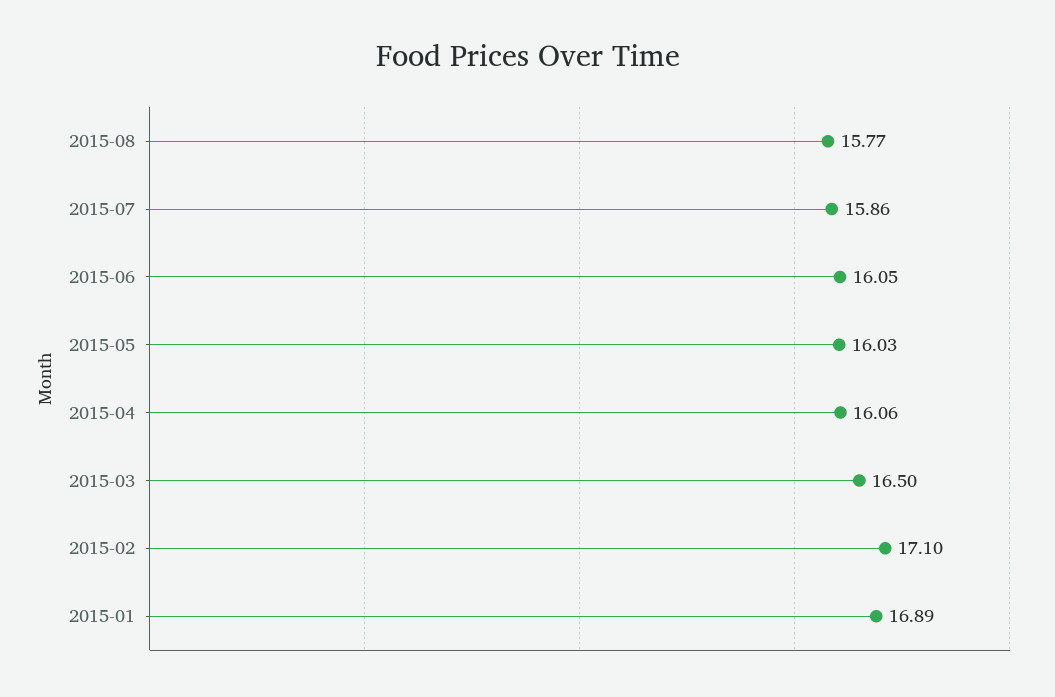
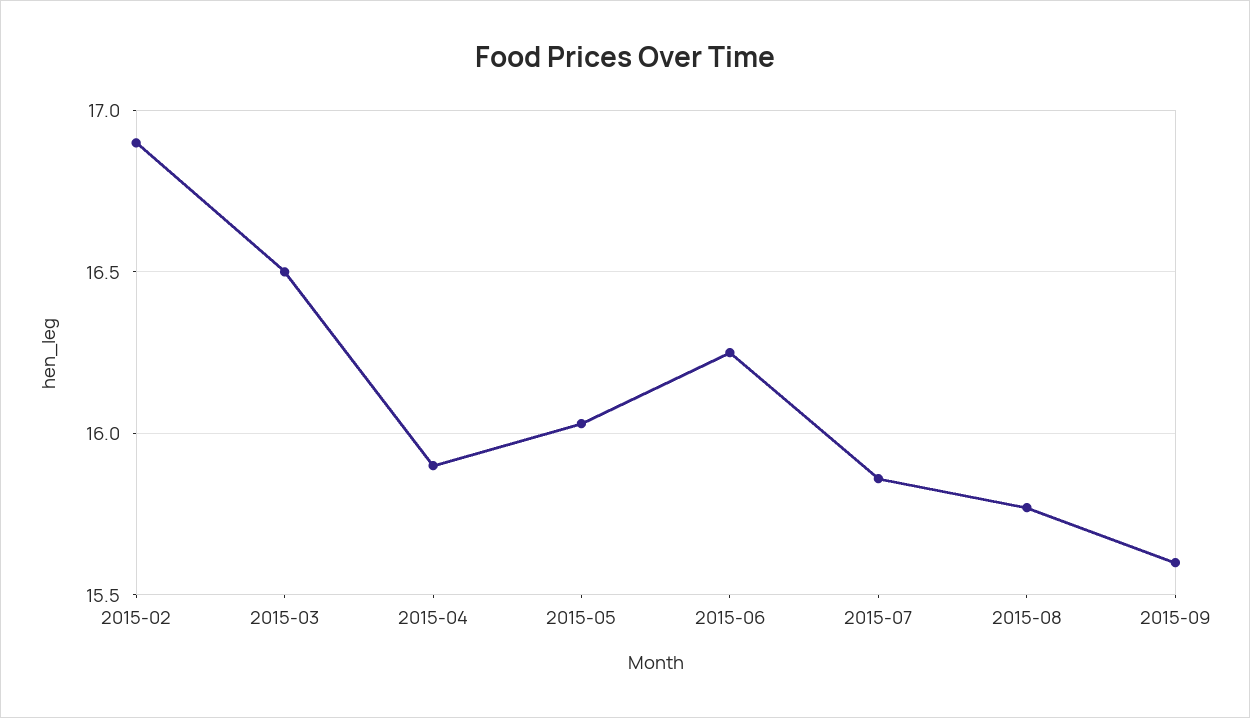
2015-06: 16.05 -> 16.25
2015-04: 16.06 -> 15.9
2015-02: 17.1 -> 16.9
2015-01: 16.89 -> none
2015-09: none -> 15.6

